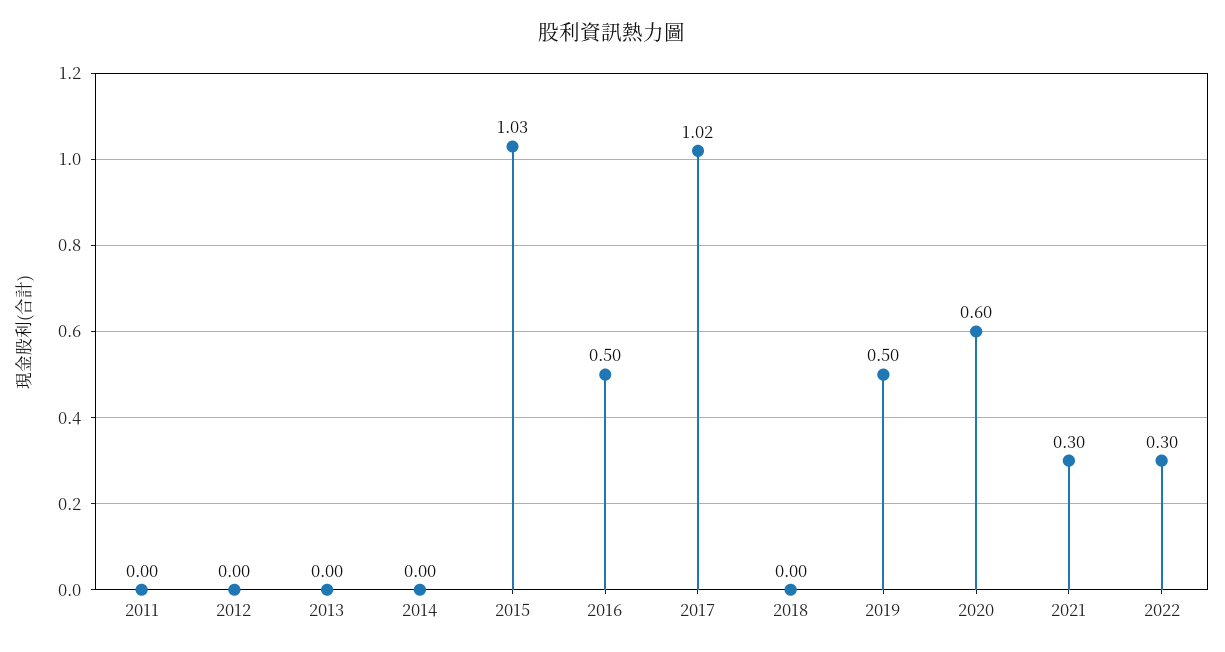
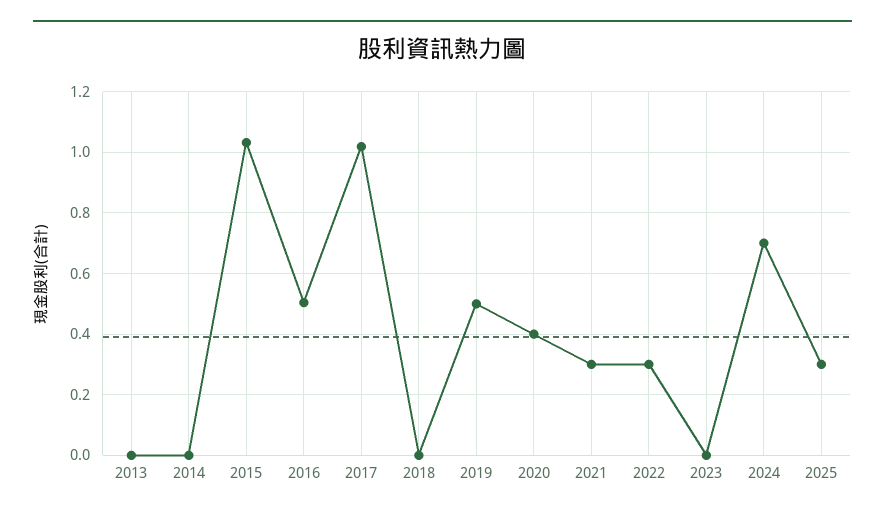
2011: 0 -> none
2012: 0 -> none
2020: 0.6 -> 0.4
2023: none -> 0
2024: none -> 0.7
2025: none -> 0.3

